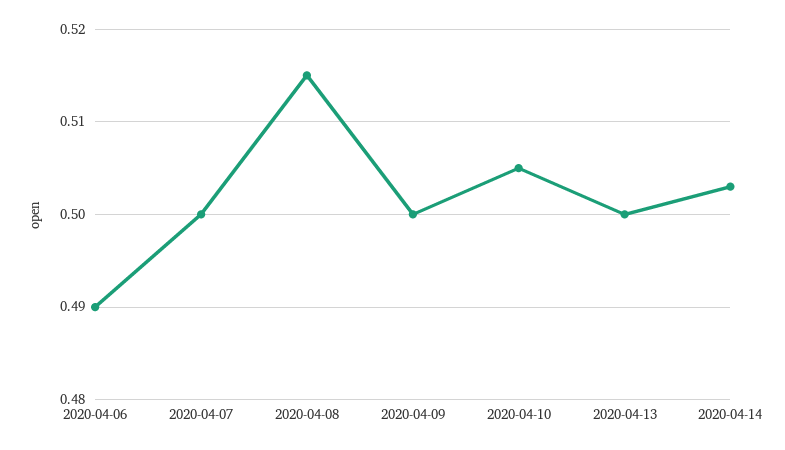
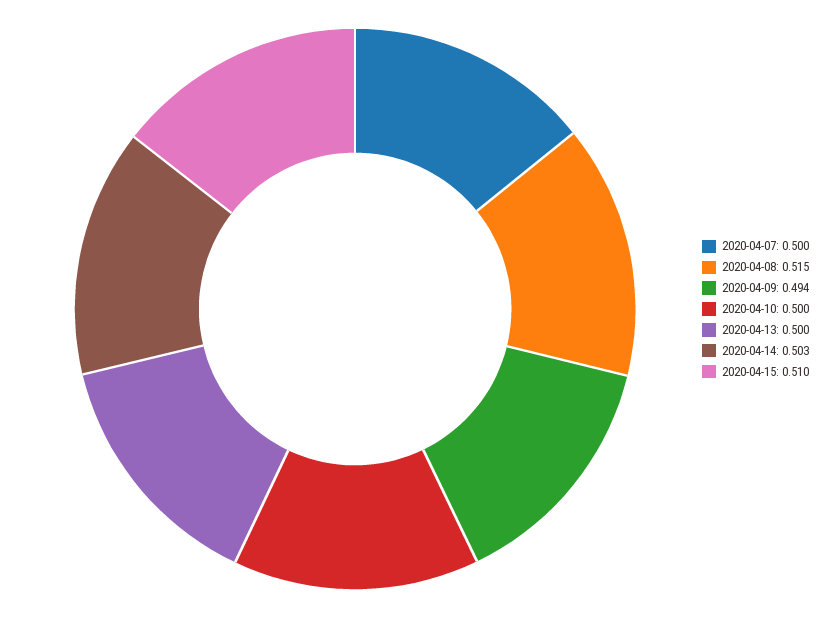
2020-04-06: 0.49 -> none
2020-04-09: 0.5 -> 0.494
2020-04-10: 0.505 -> 0.5
2020-04-15: none -> 0.51

